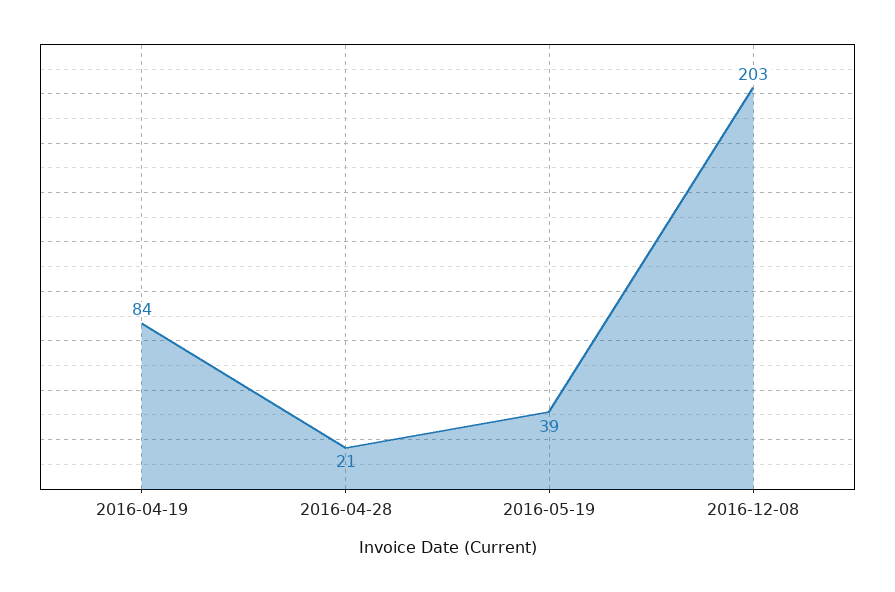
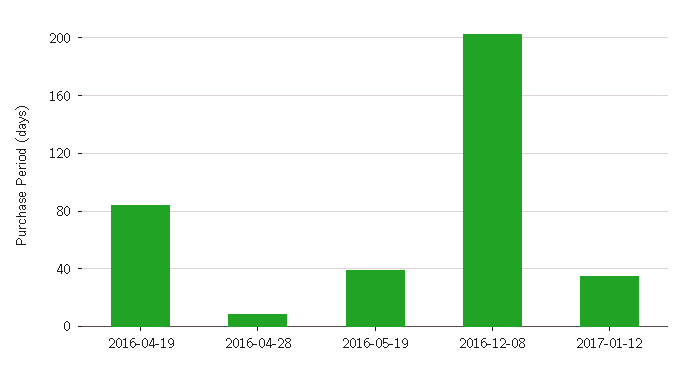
2016-04-28: 21 -> 10
2017-01-12: none -> 35

